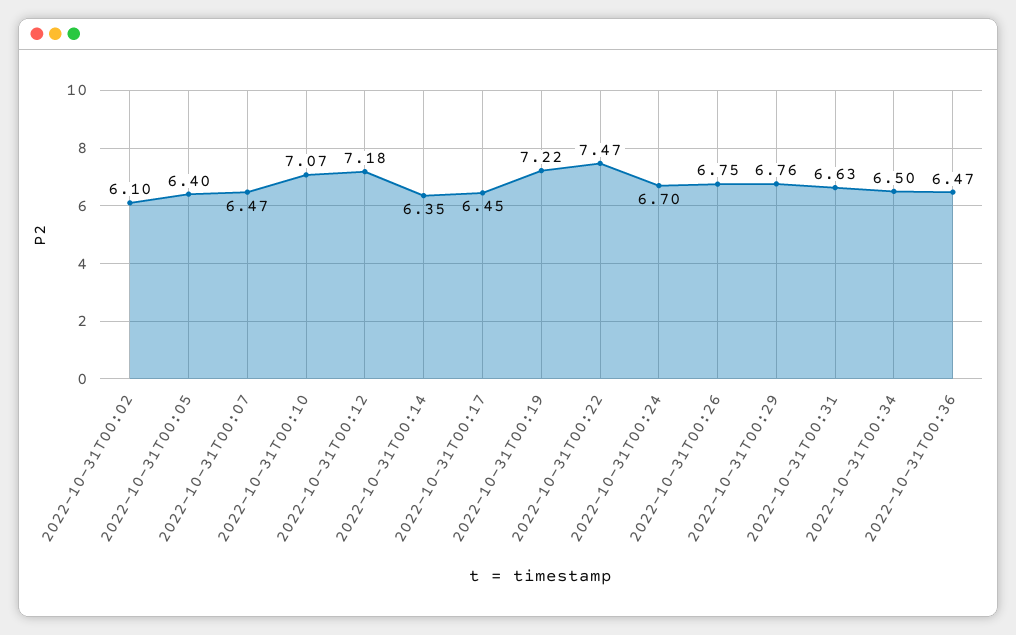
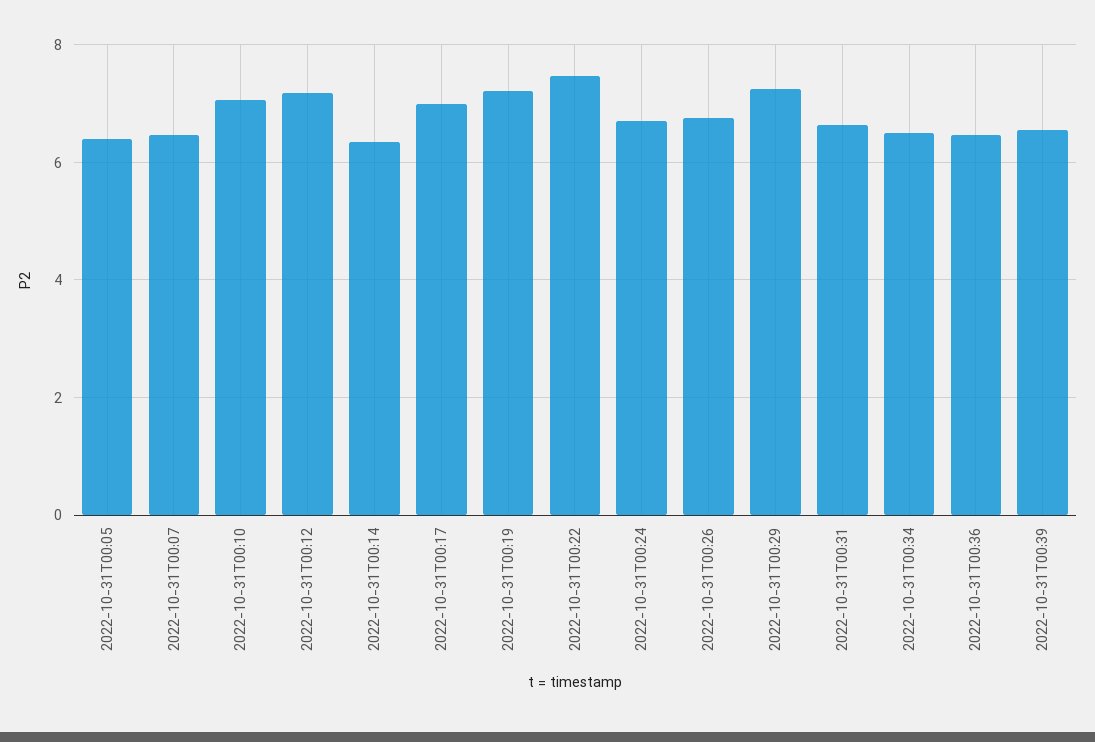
2022-10-31T00:02: 6.1 -> none
2022-10-31T00:17: 6.45 -> 7
2022-10-31T00:29: 6.76 -> 7.2
2022-10-31T00:39: none -> 6.6

